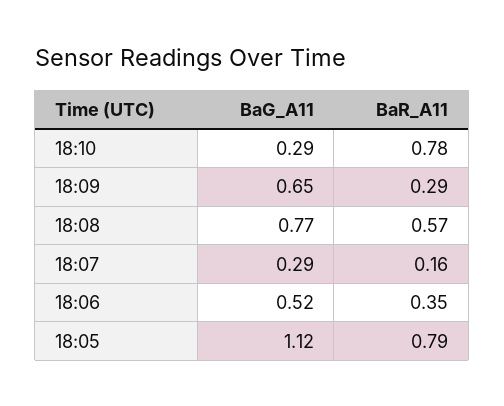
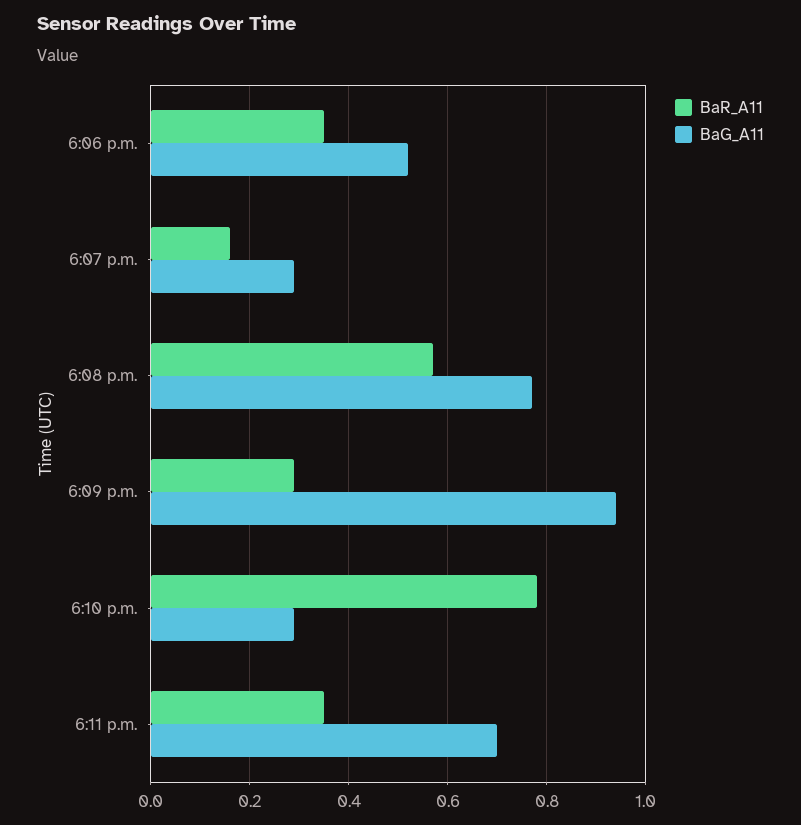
BaG_A11, 18:09: 0.65 -> 0.95
BaG_A11, 18:05: 1.12 -> none
BaR_A11, 18:05: 0.79 -> none
BaR_A11, 6:11 p.m.: none -> 0.35
BaG_A11, 6:11 p.m.: none -> 0.7

